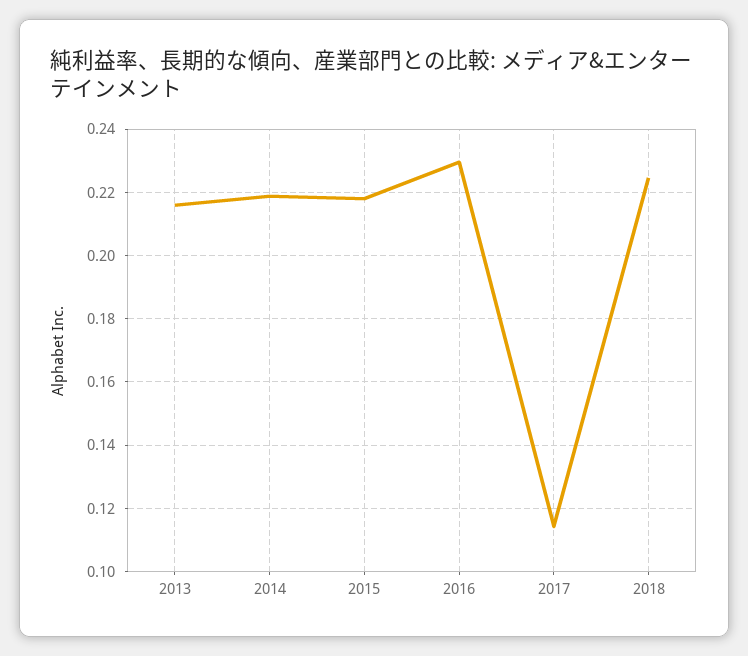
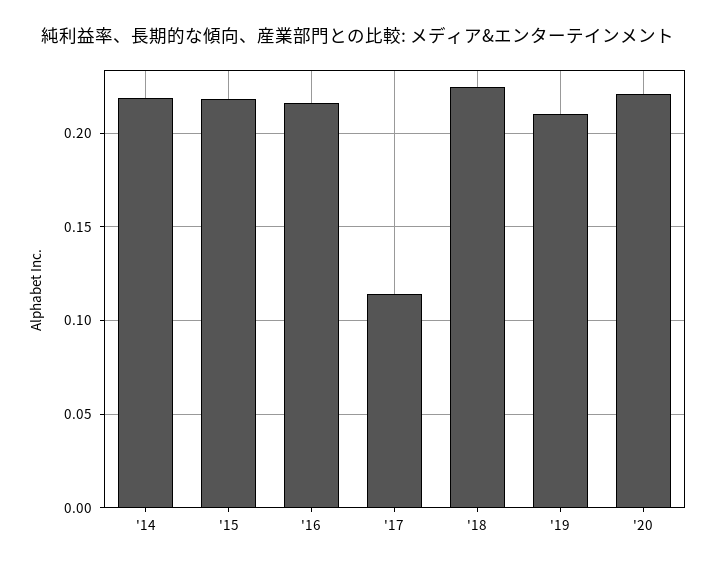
2013: 0.216 -> none
2016: 0.23 -> 0.215
'19: none -> 0.21
'20: none -> 0.22

